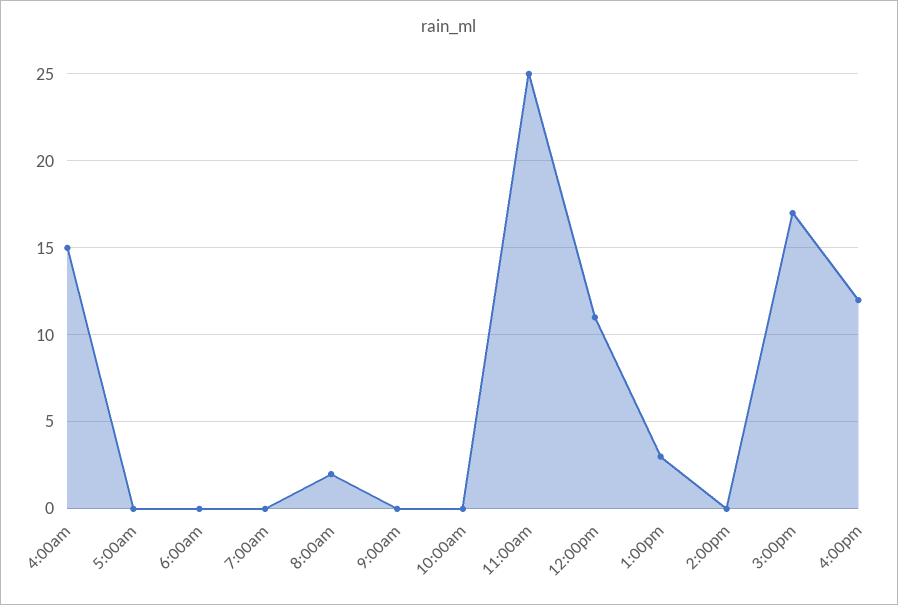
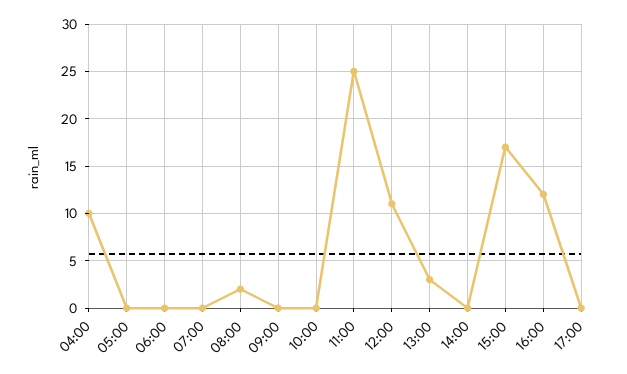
4:00am: 15 -> 10
17:00: none -> 0

